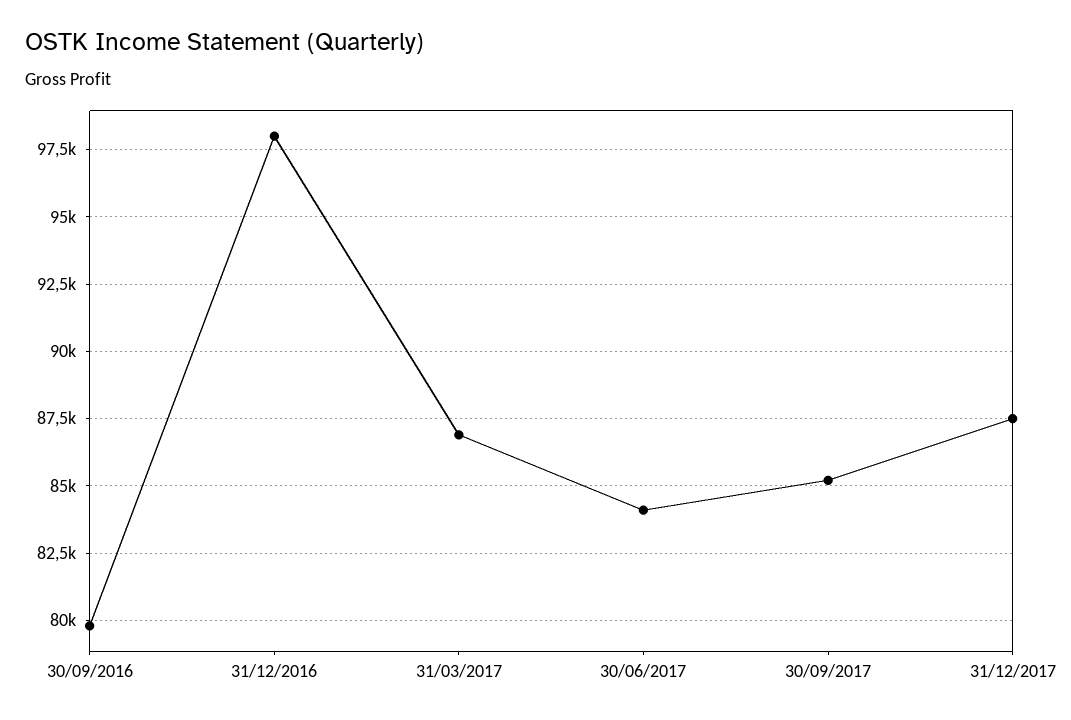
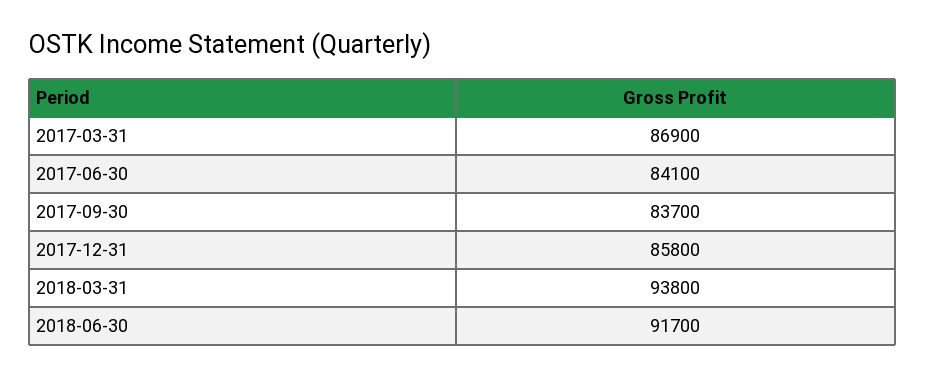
30/09/2016: 79750 -> none
31/12/2016: 98000 -> none
30/09/2017: 85250 -> 83700
31/12/2017: 87500 -> 85800
2018-03-31: none -> 93800
2018-06-30: none -> 91700

